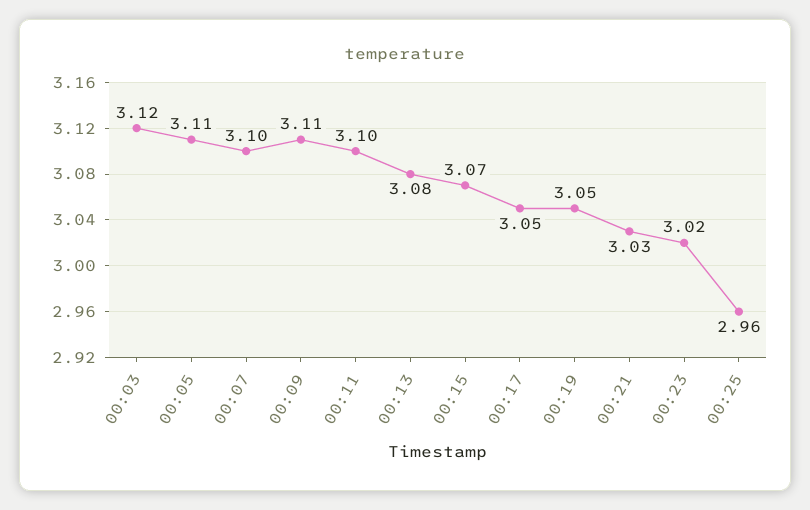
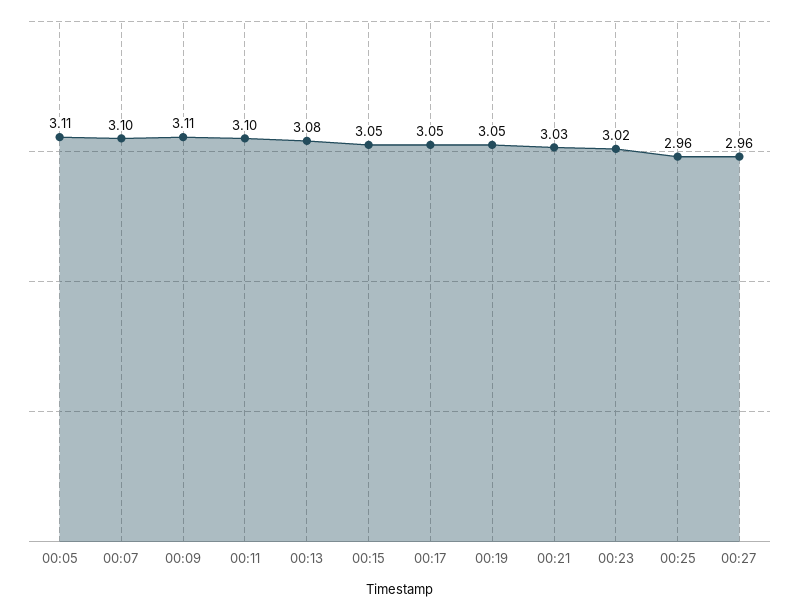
00:03: 3.12 -> none
00:15: 3.07 -> 3.05
00:27: none -> 2.96

